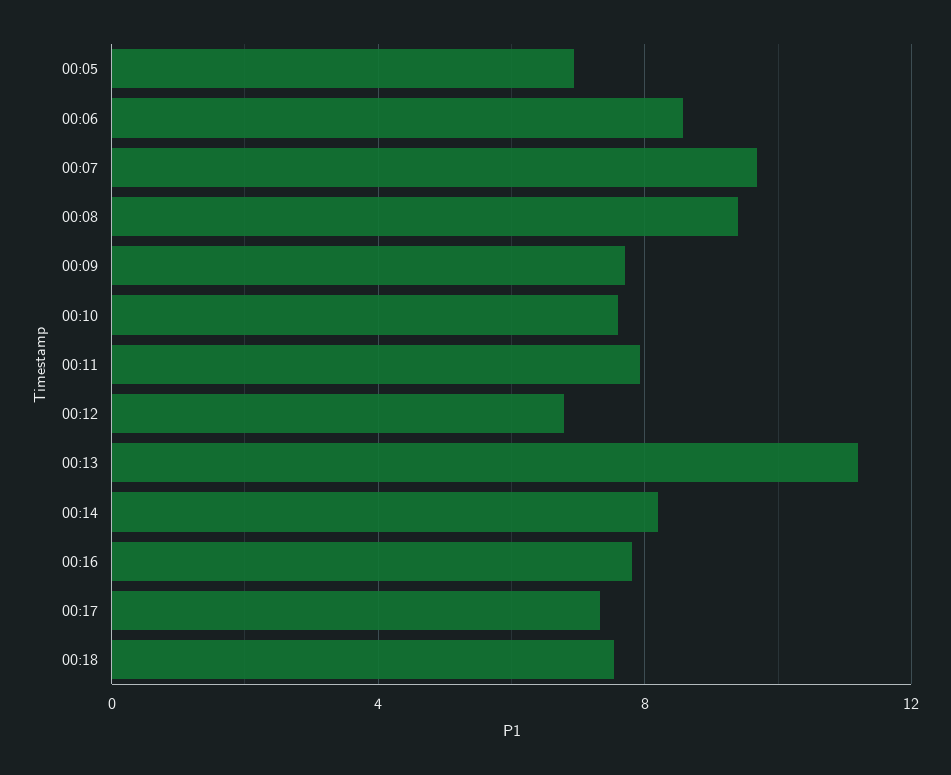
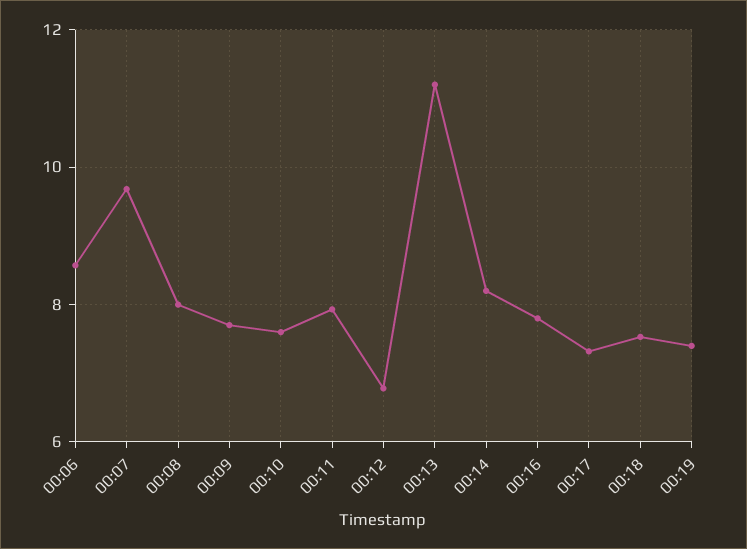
00:05: 7 -> none
00:08: 9.5 -> 8
00:19: none -> 7.4

